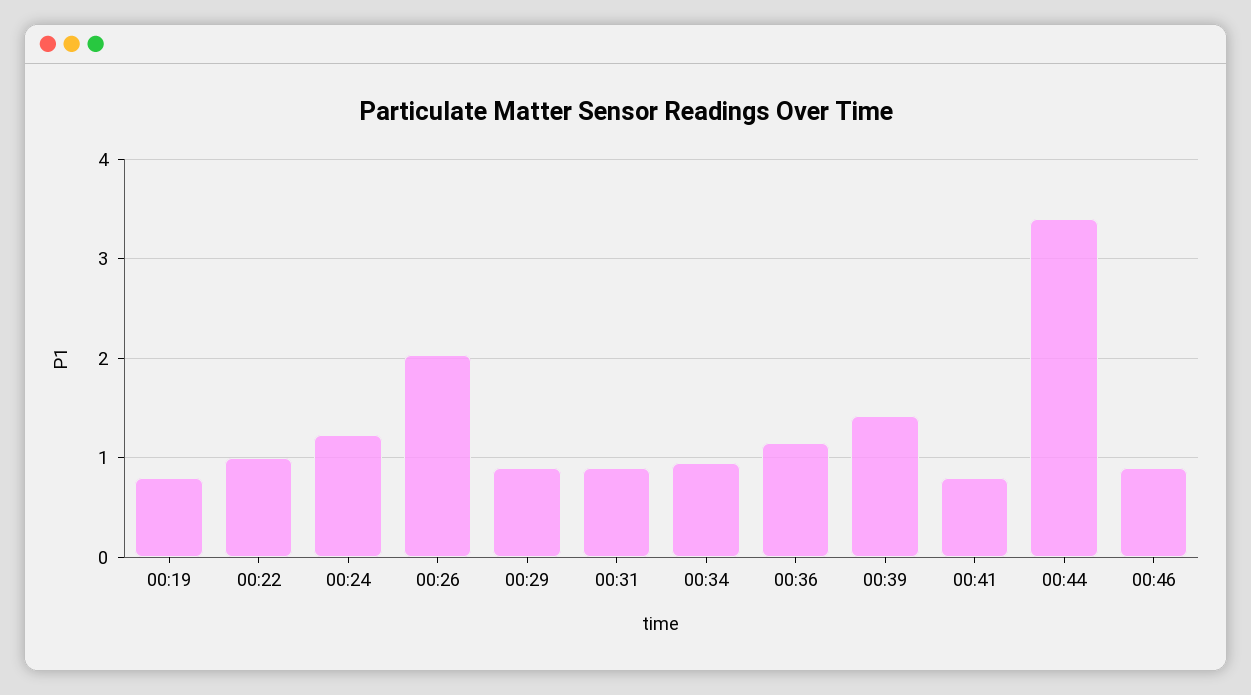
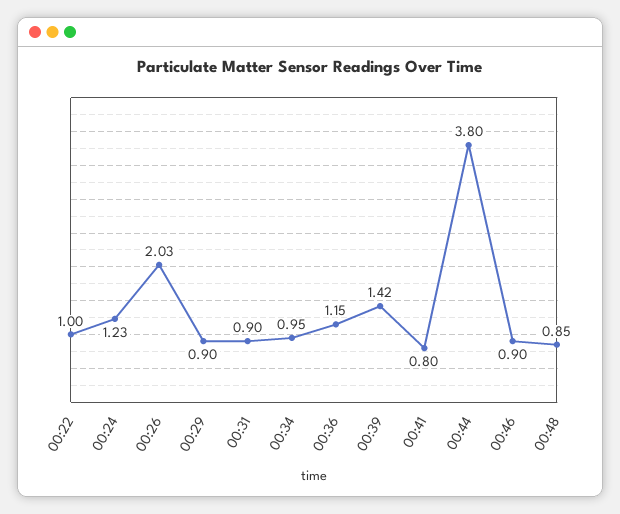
00:19: 0.8 -> none
00:44: 3.4 -> 3.8
00:48: none -> 0.85

